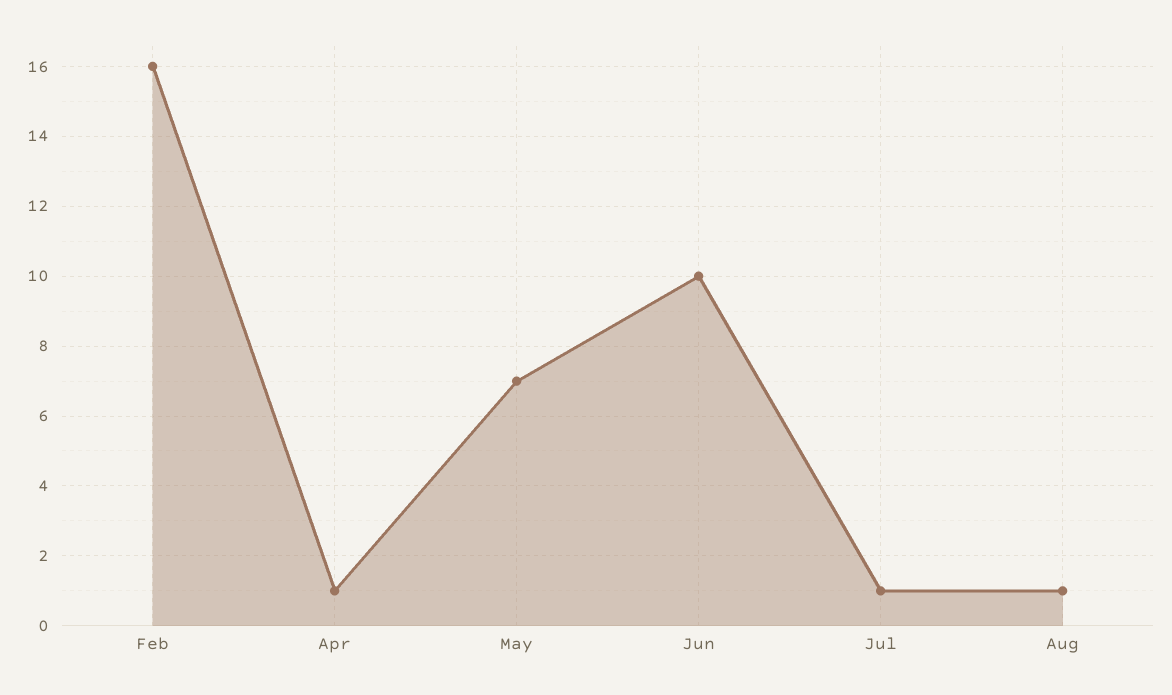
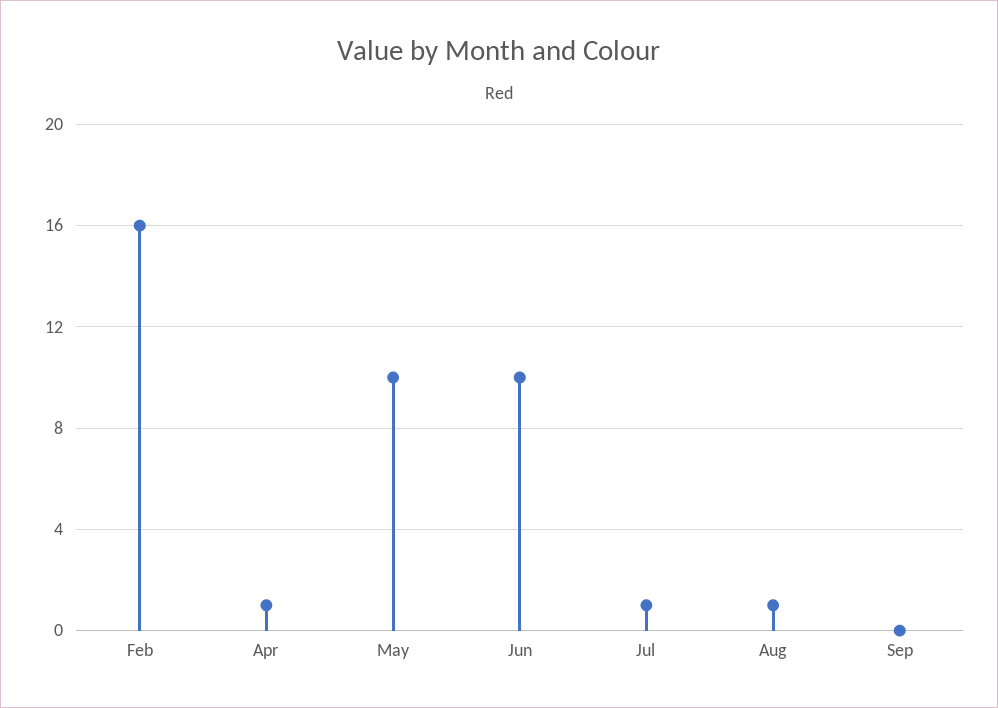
May: 7 -> 10
Sep: none -> 0

